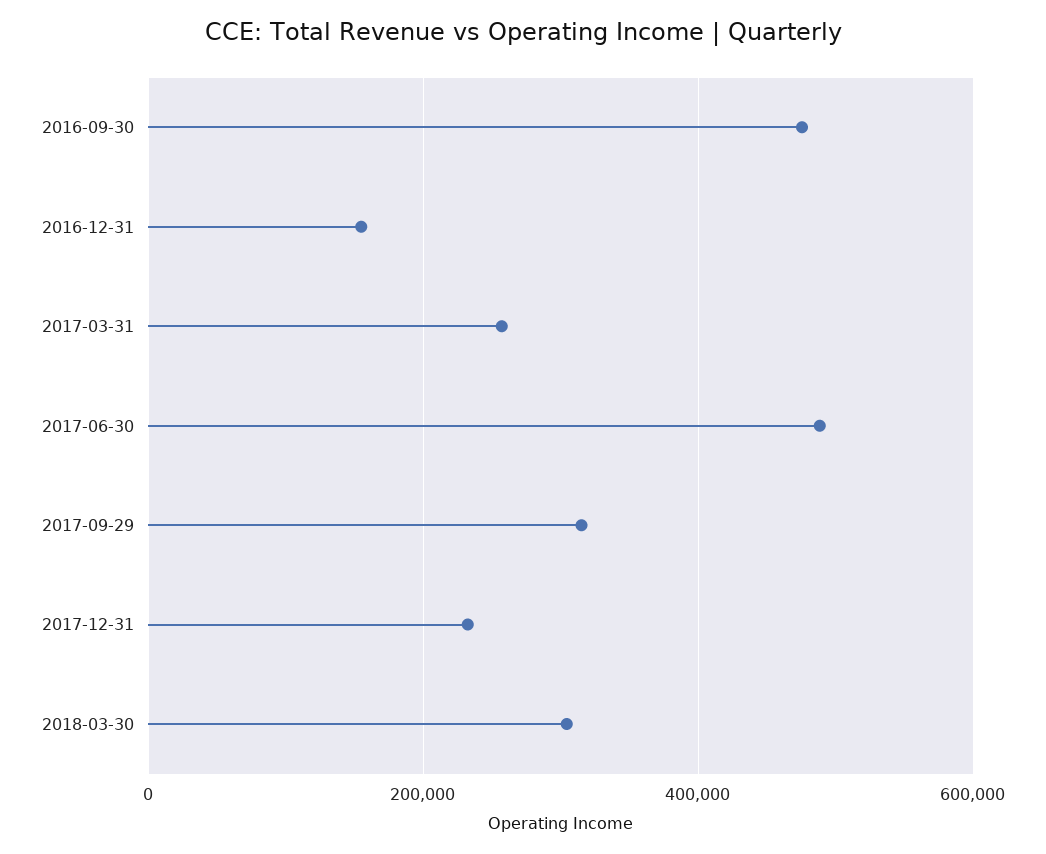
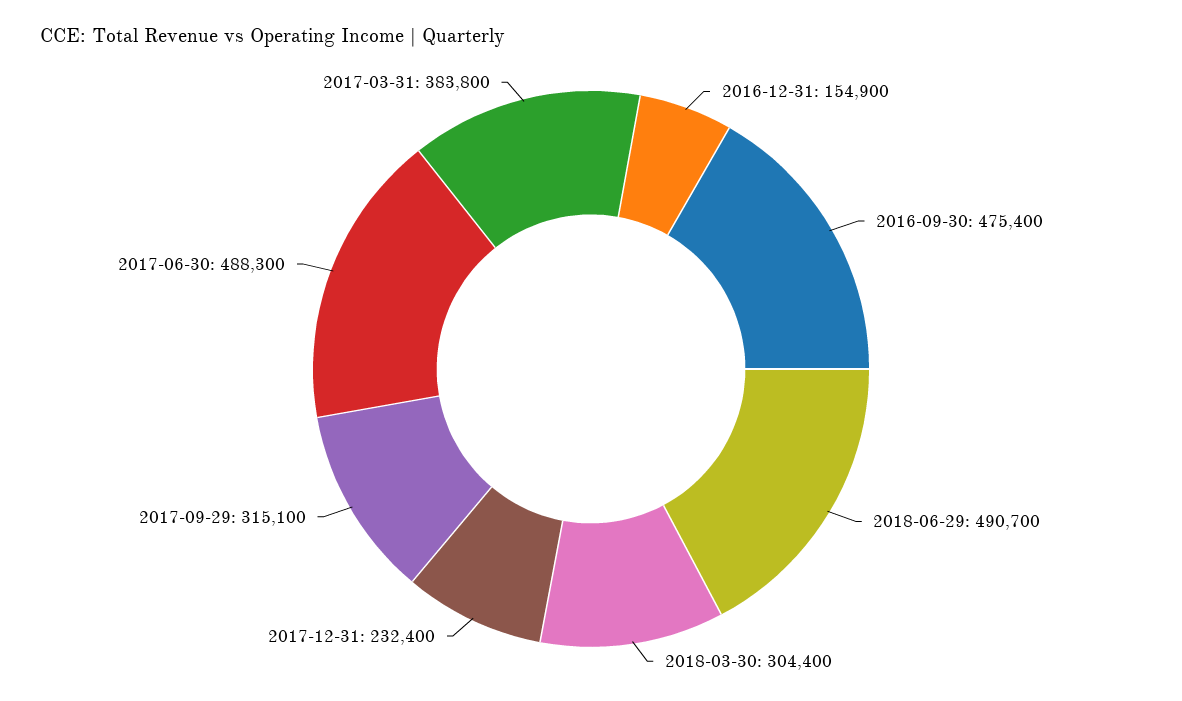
2017-03-31: 260000 -> 383800
2018-06-29: none -> 490700

